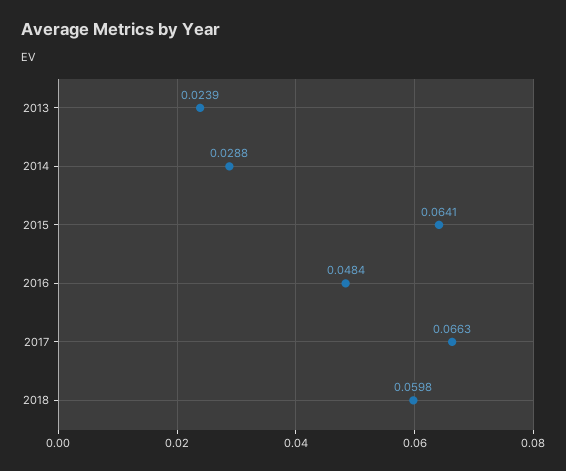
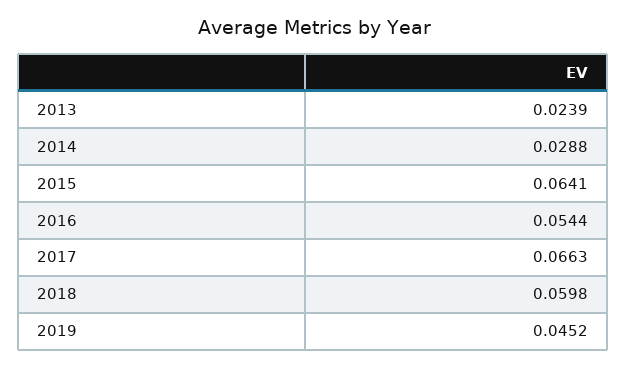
2016: 0.0484 -> 0.0544
2019: none -> 0.0452

